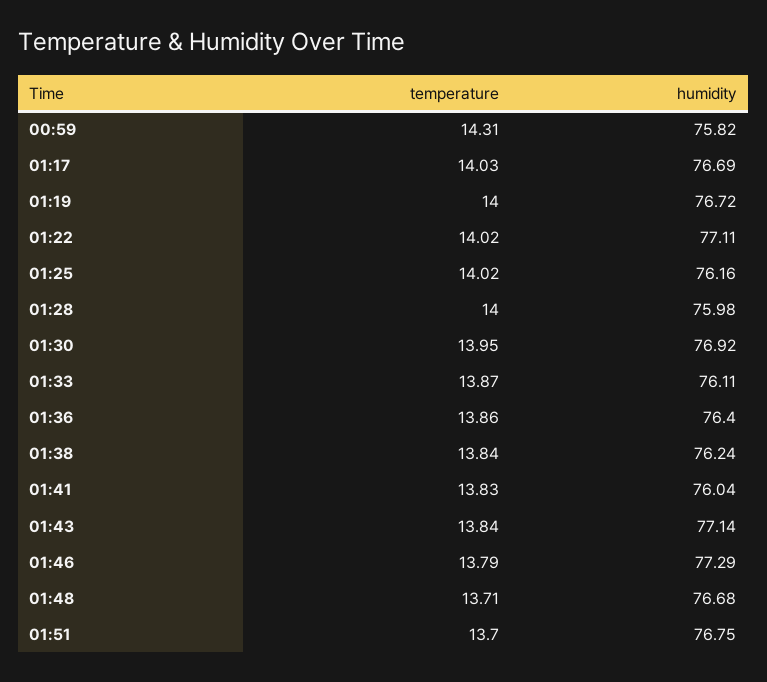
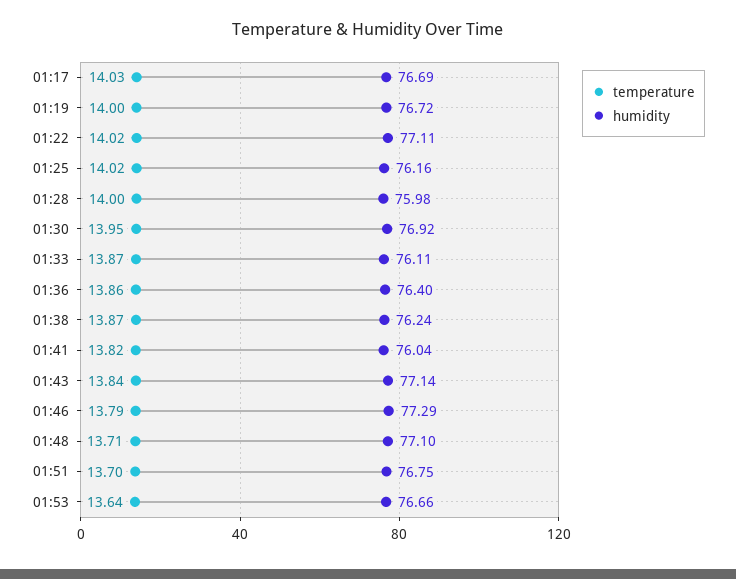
temperature, 00:59: 14.31 -> none
humidity, 00:59: 75.82 -> none
temperature, 01:38: 13.84 -> 13.87
temperature, 01:41: 13.83 -> 13.82
humidity, 01:48: 76.68 -> 77.1
temperature, 01:53: none -> 13.64
humidity, 01:53: none -> 76.66

